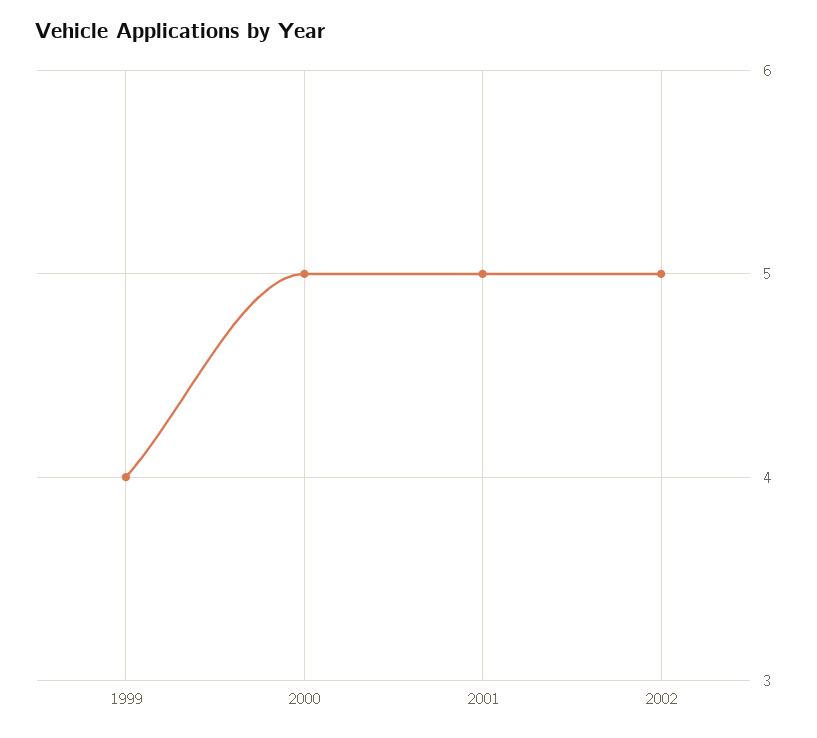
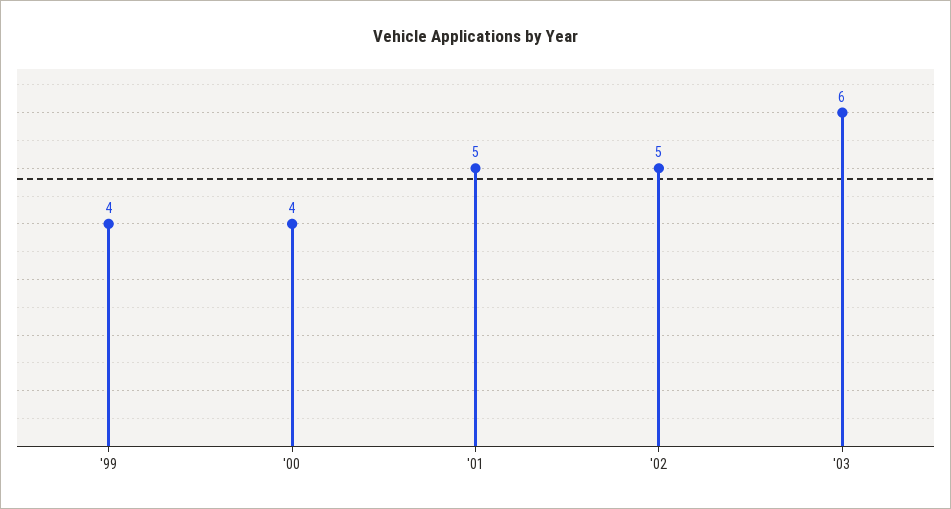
2000: 5 -> 4
'03: none -> 6

